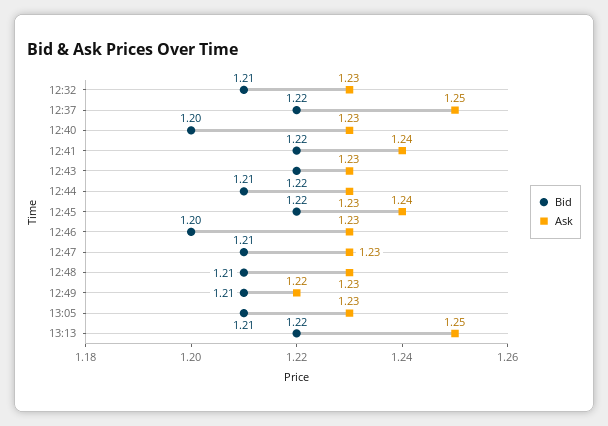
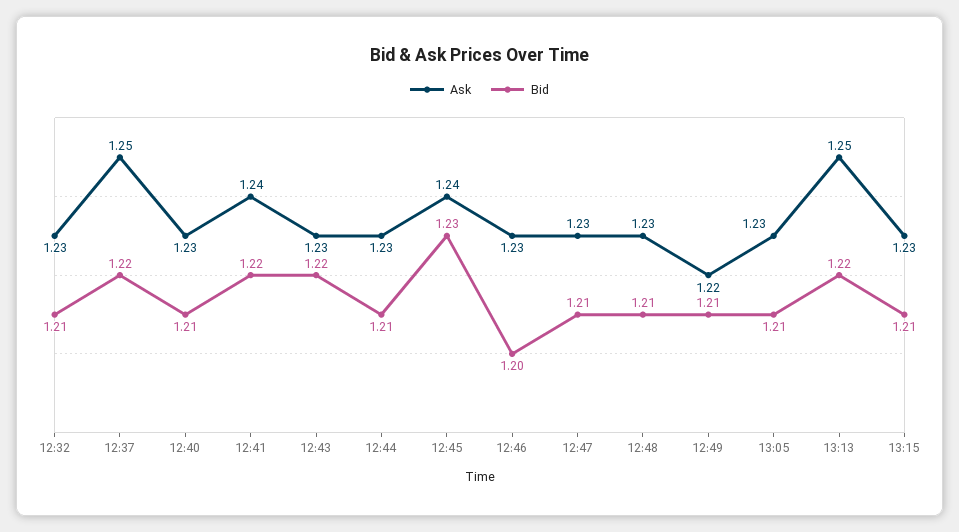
Bid, 12:40: 1.2 -> 1.21
Bid, 12:45: 1.22 -> 1.23
Ask, 13:15: none -> 1.23
Bid, 13:15: none -> 1.21

